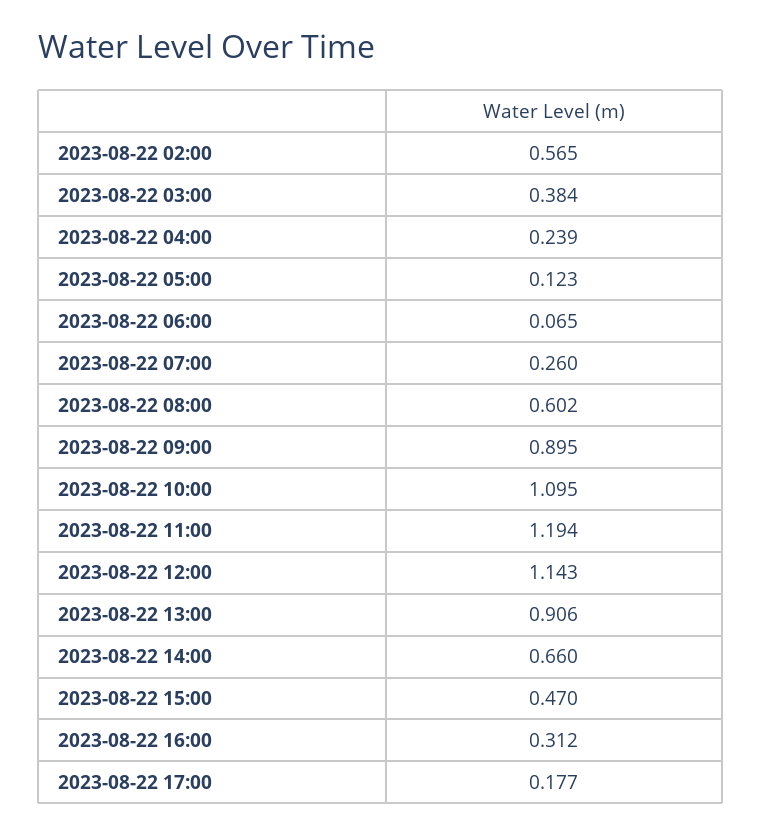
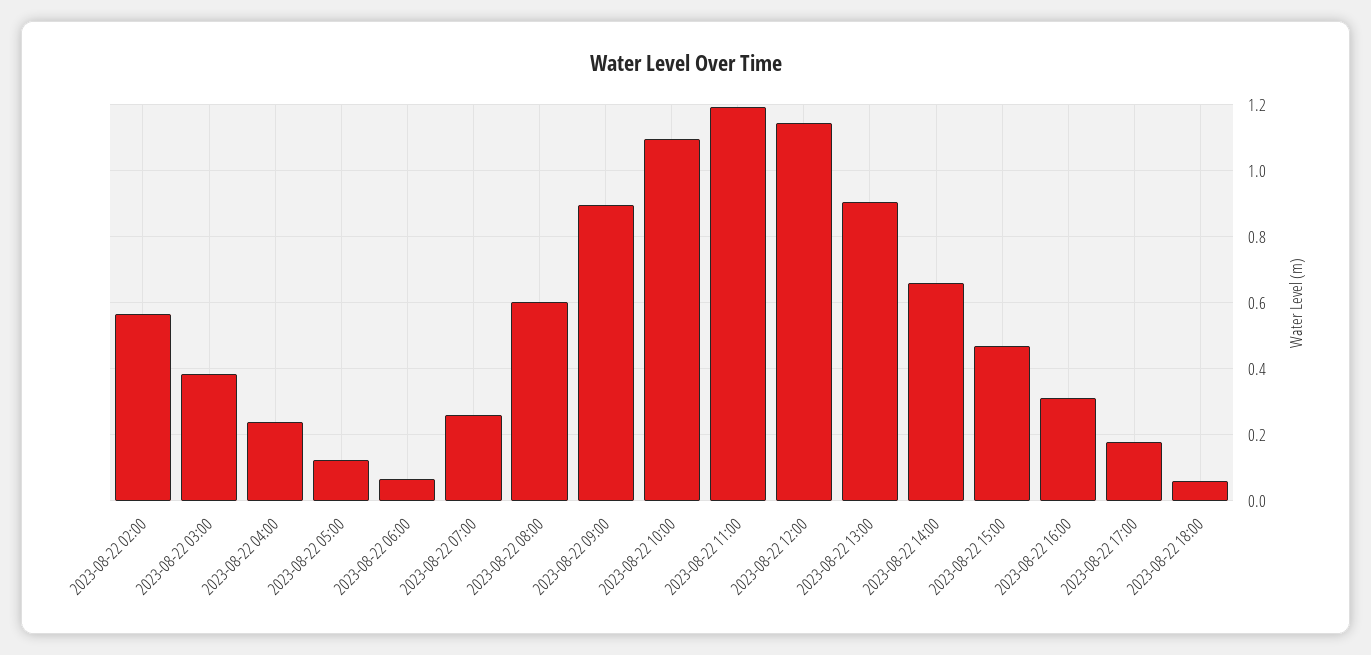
2023-08-22 18:00: none -> 0.06

